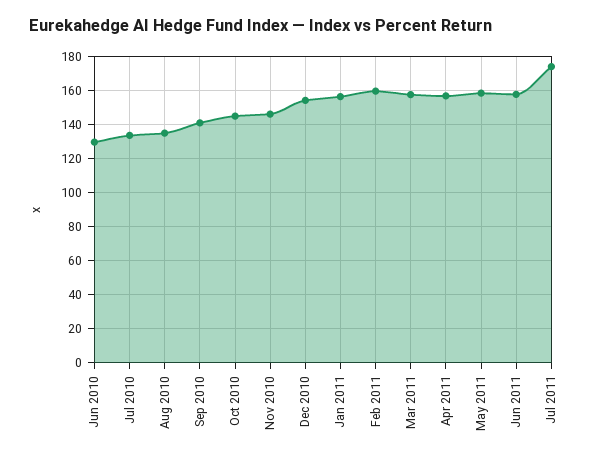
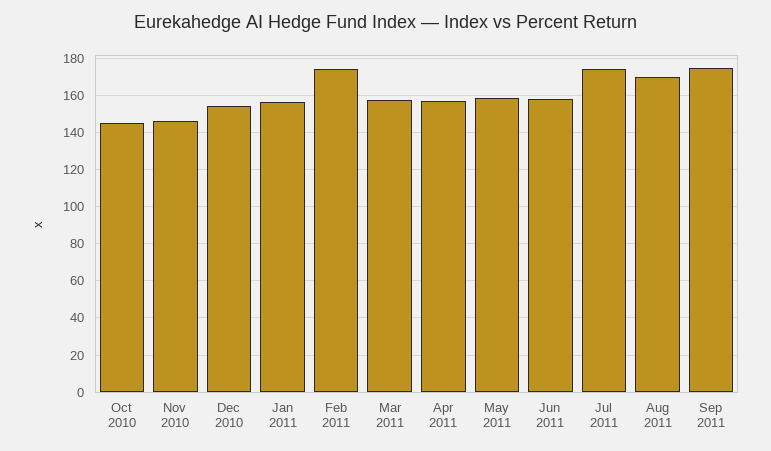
Jun 2010: 130 -> none
Jul 2010: 135 -> none
Aug 2010: 135 -> none
Sep 2010: 140 -> none
Feb 2011: 160 -> 175
Aug 2011: none -> 170
Sep 2011: none -> 175

